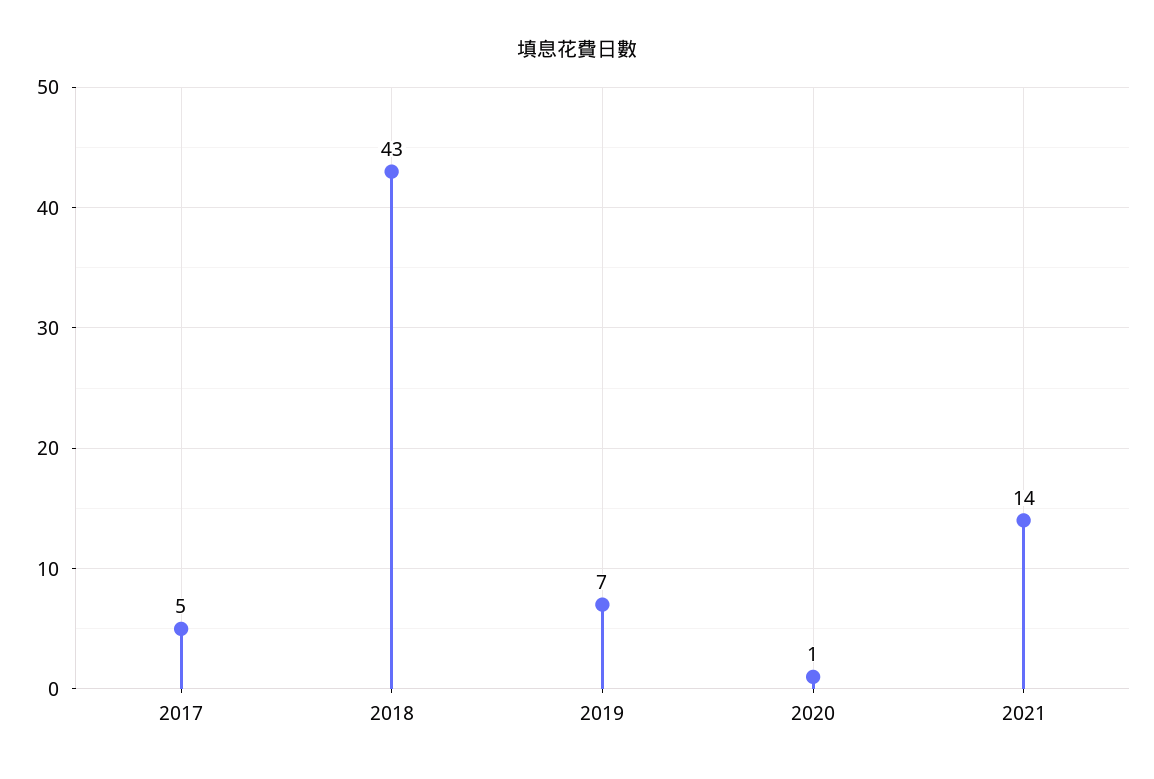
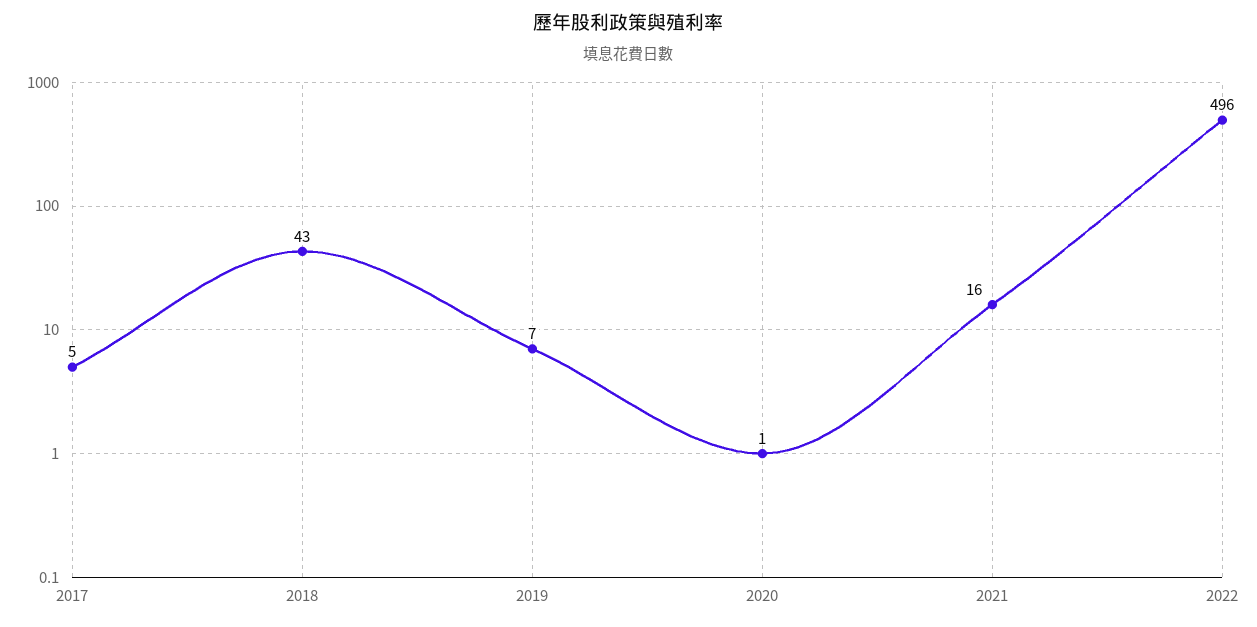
2021: 14 -> 16
2022: none -> 496

